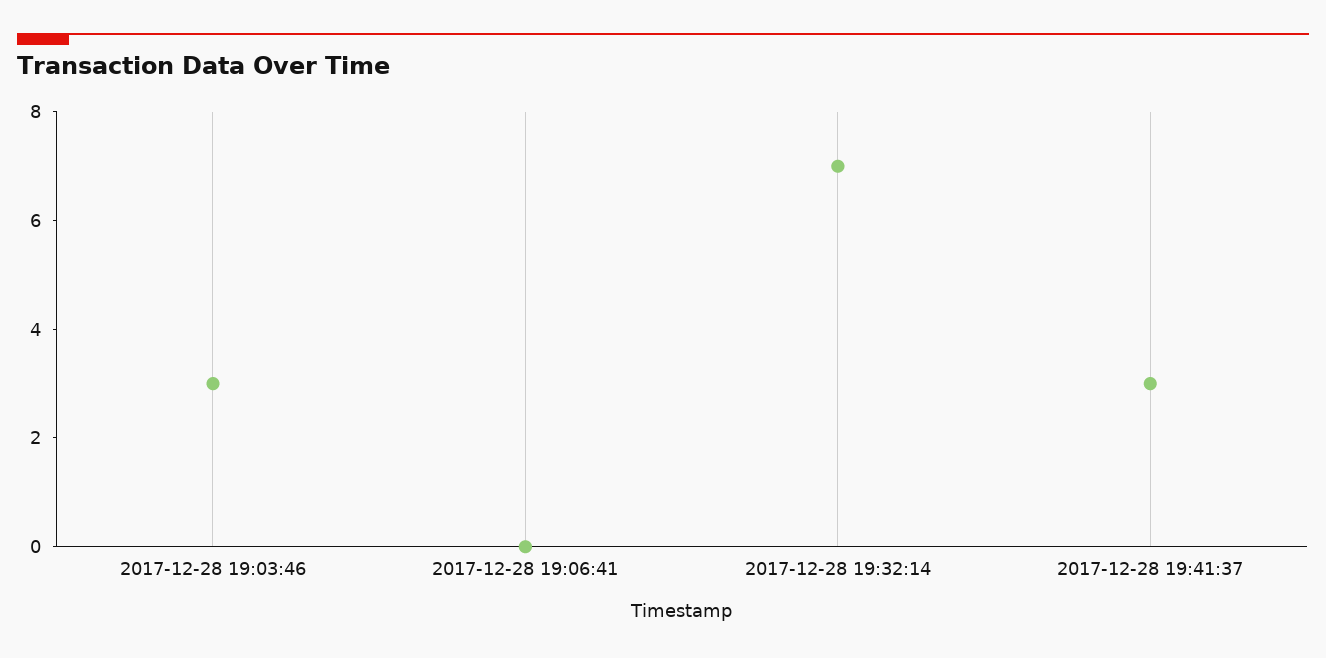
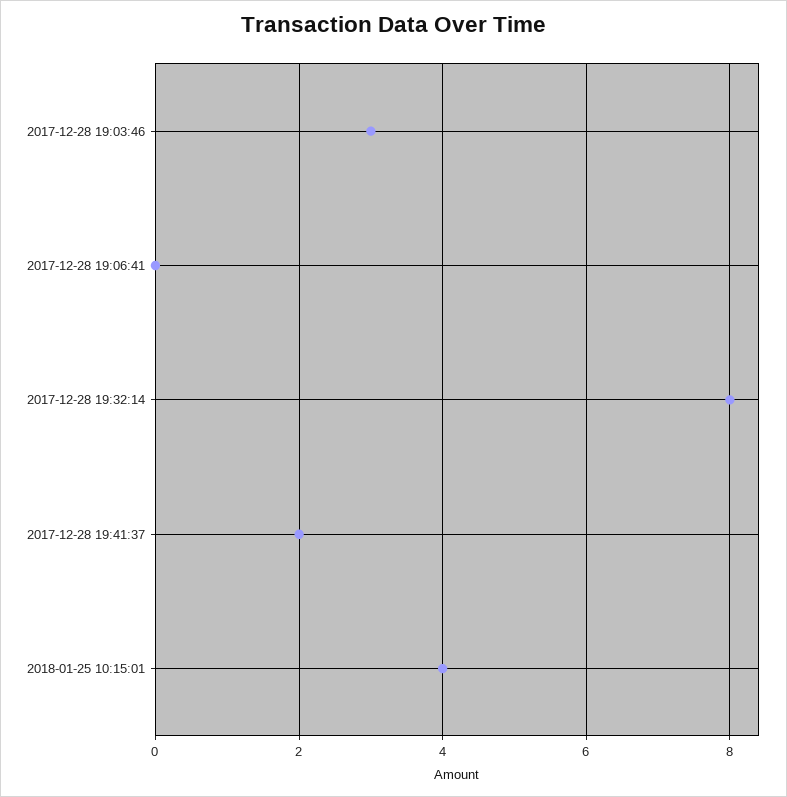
2017-12-28 19:32:14: 7 -> 8
2017-12-28 19:41:37: 3 -> 2
2018-01-25 10:15:01: none -> 4

